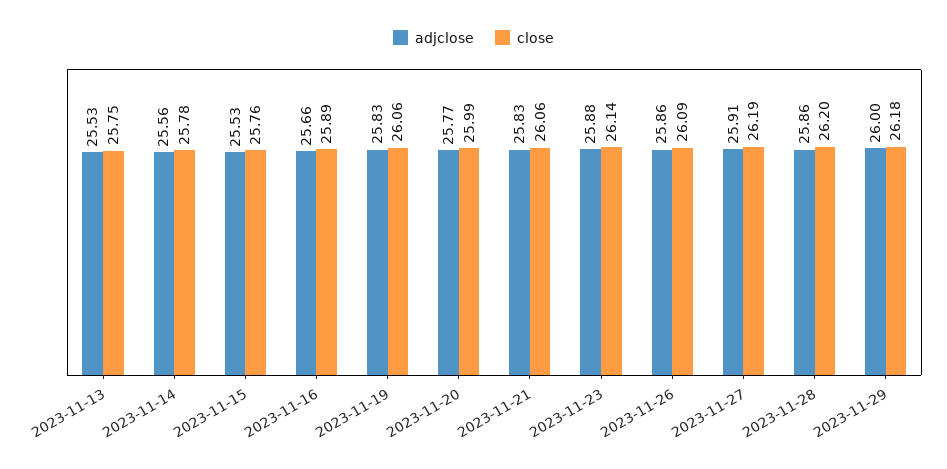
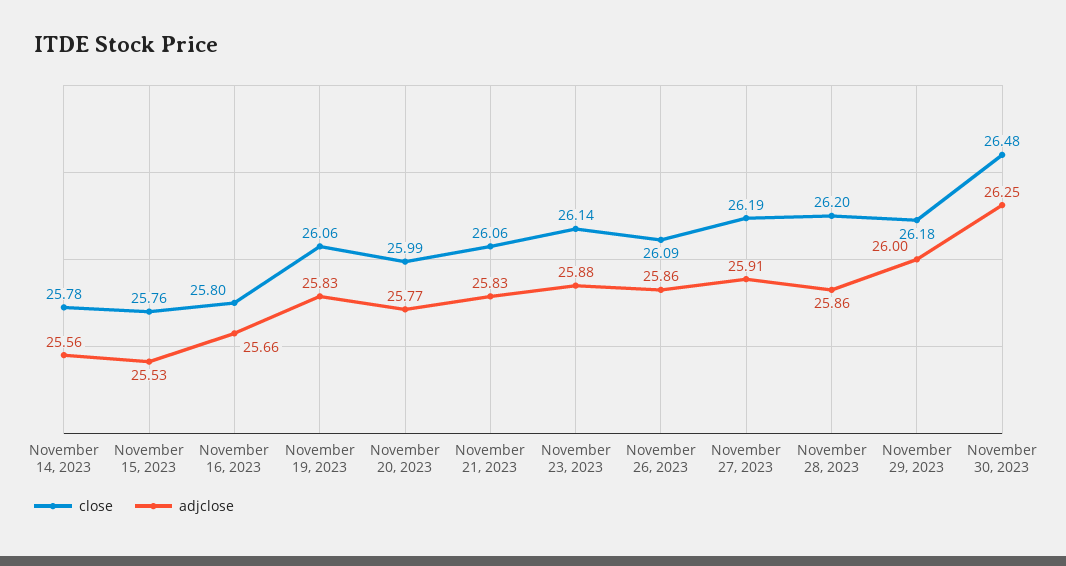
adjclose, 2023-11-13: 25.53 -> none
close, 2023-11-13: 25.75 -> none
close, 2023-11-16: 25.89 -> 25.8
close, November 30, 2023: none -> 26.48
adjclose, November 30, 2023: none -> 26.25

